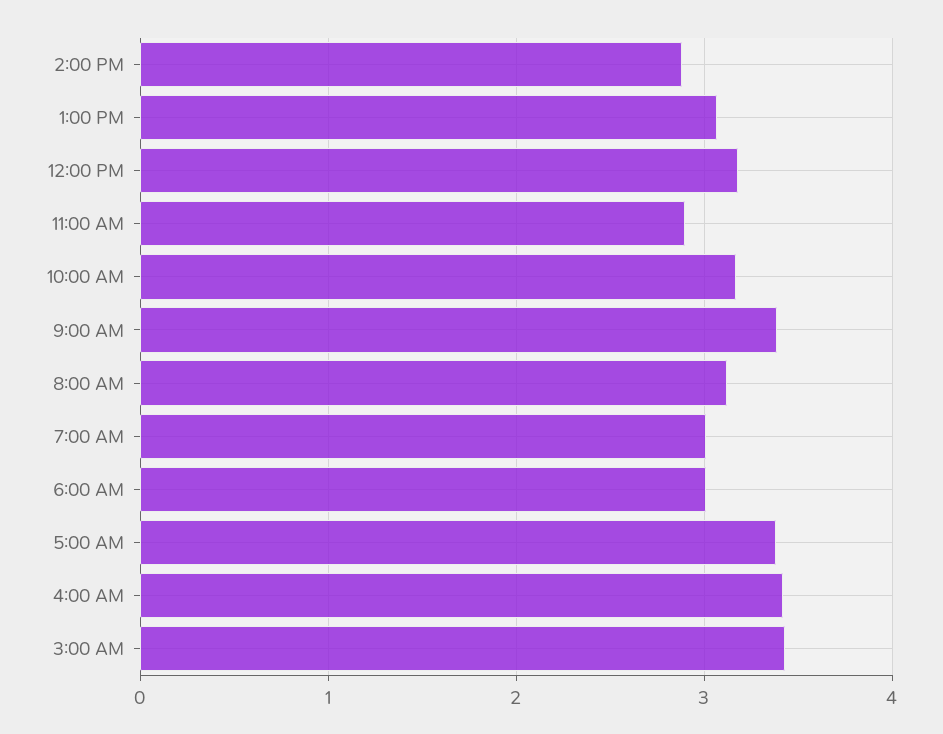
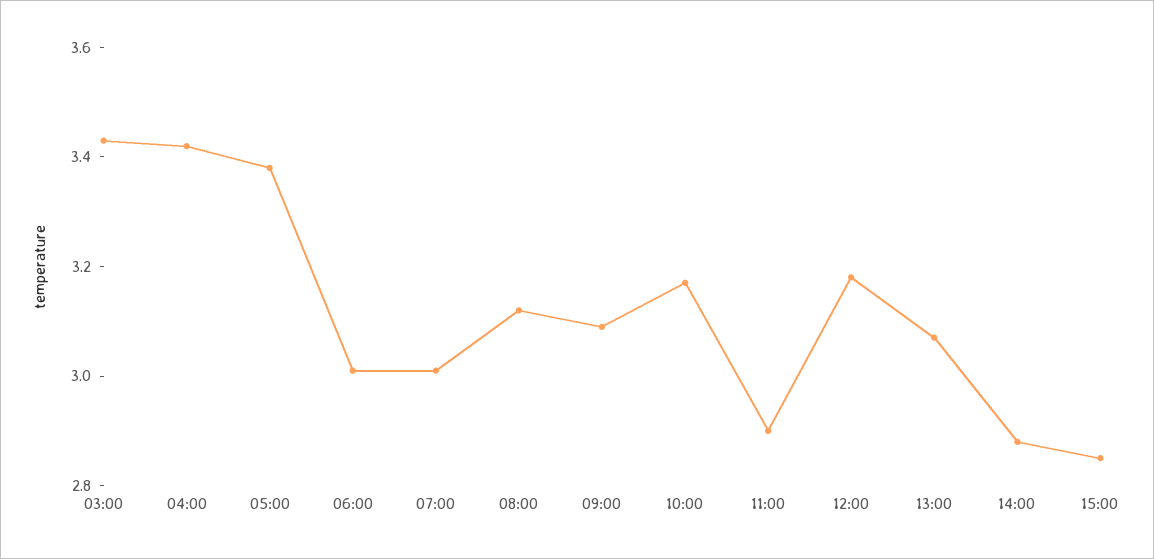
9:00 AM: 3.4 -> 3.1
15:00: none -> 2.85

